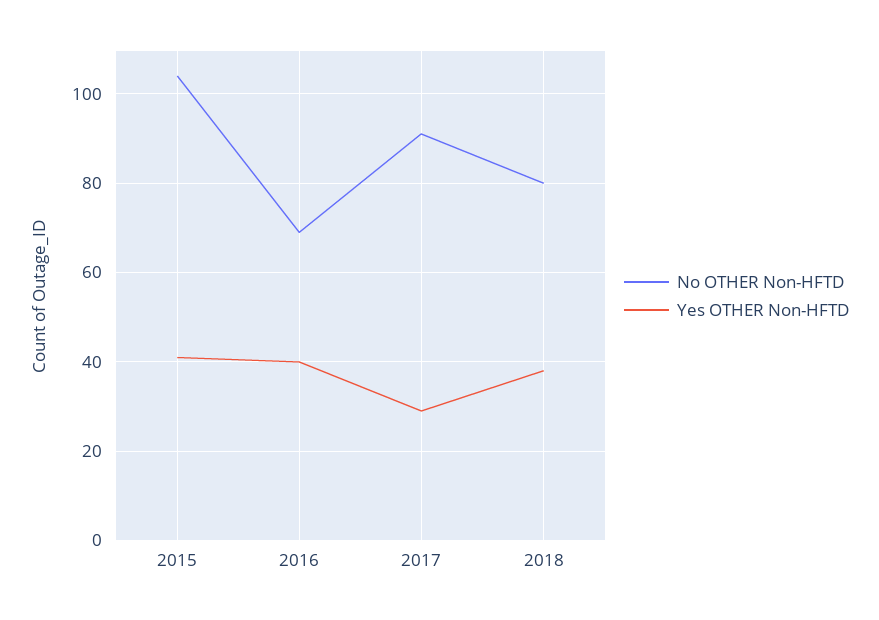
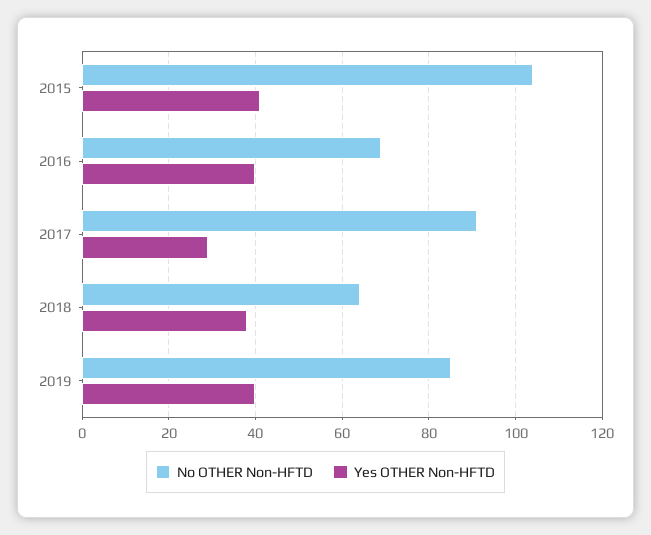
No OTHER Non-HFTD, 2018: 80 -> 65
No OTHER Non-HFTD, 2019: none -> 85
Yes OTHER Non-HFTD, 2019: none -> 40

